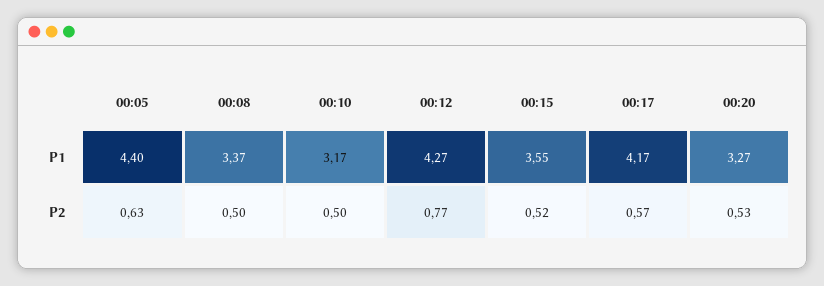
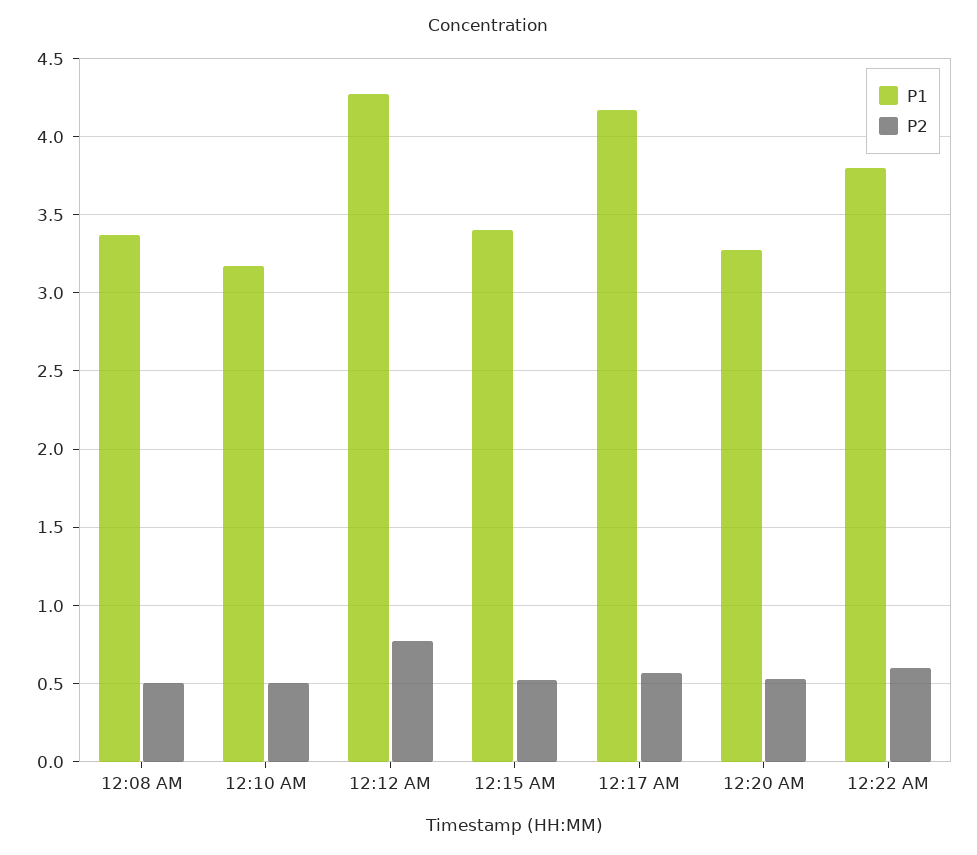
P1, 00:05: 4.4 -> none
P1, 00:15: 3.55 -> 3.4
P2, 00:05: 0.63 -> none
P1, 12:22 AM: none -> 3.8
P2, 12:22 AM: none -> 0.6

